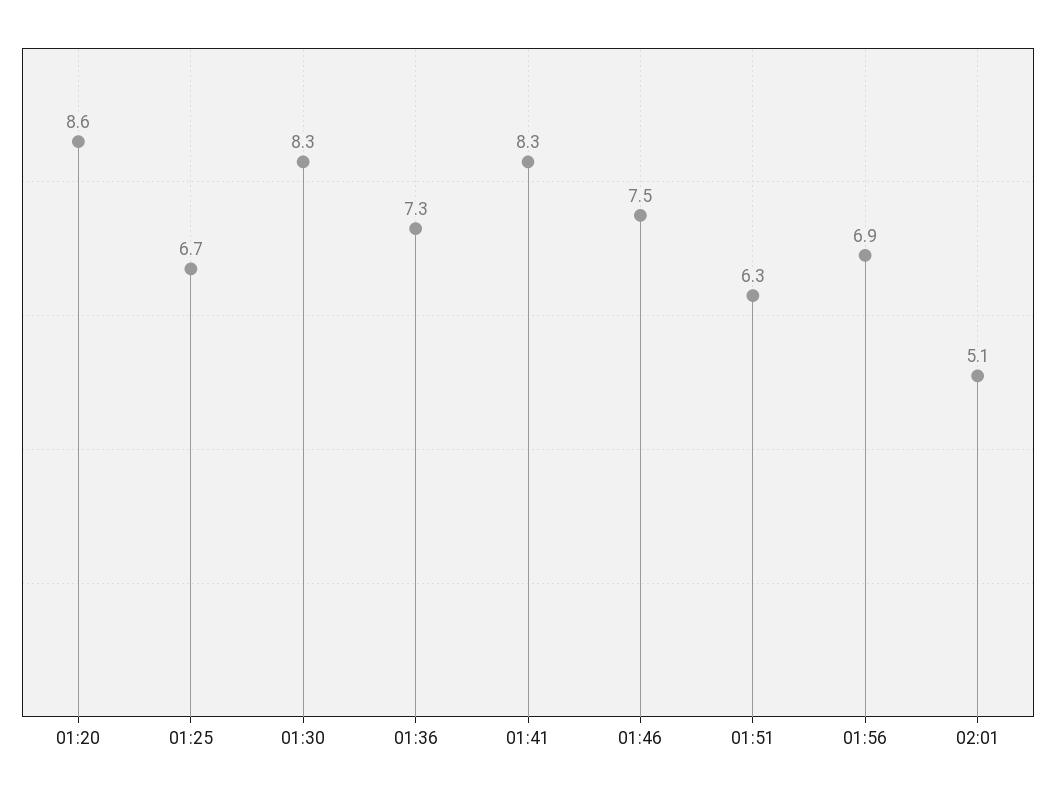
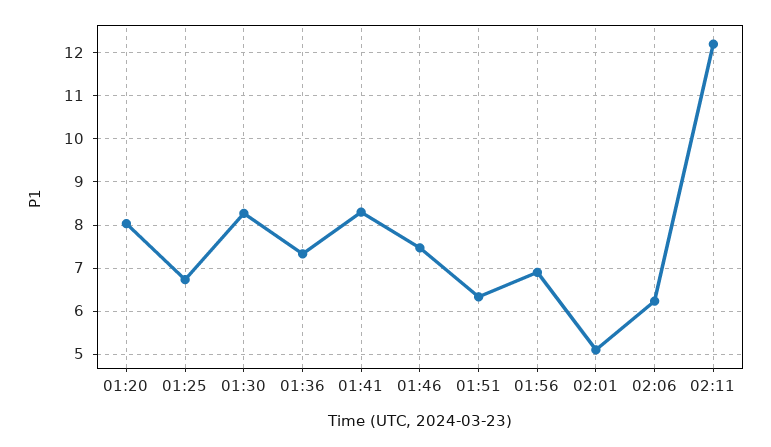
01:20: 8.6 -> 8
02:06: none -> 6.2
02:11: none -> 12.2

